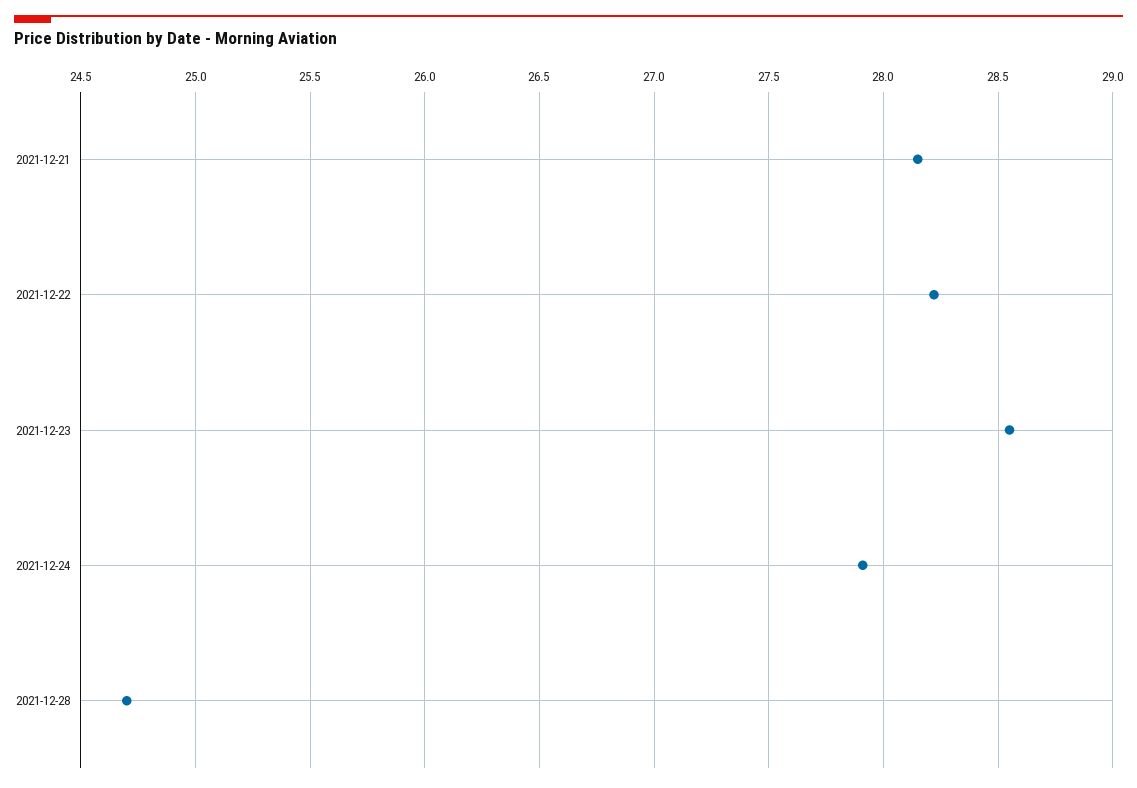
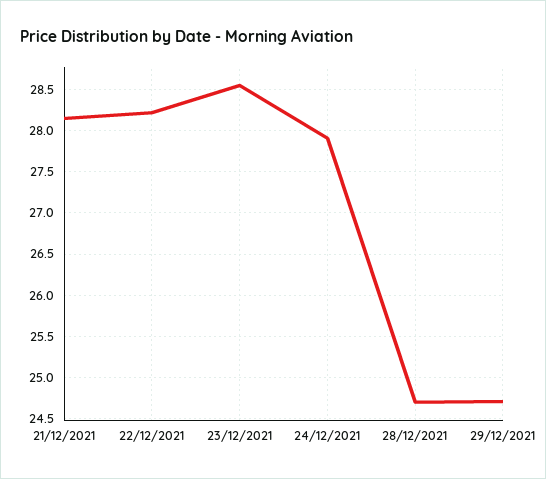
29/12/2021: none -> 24.7

